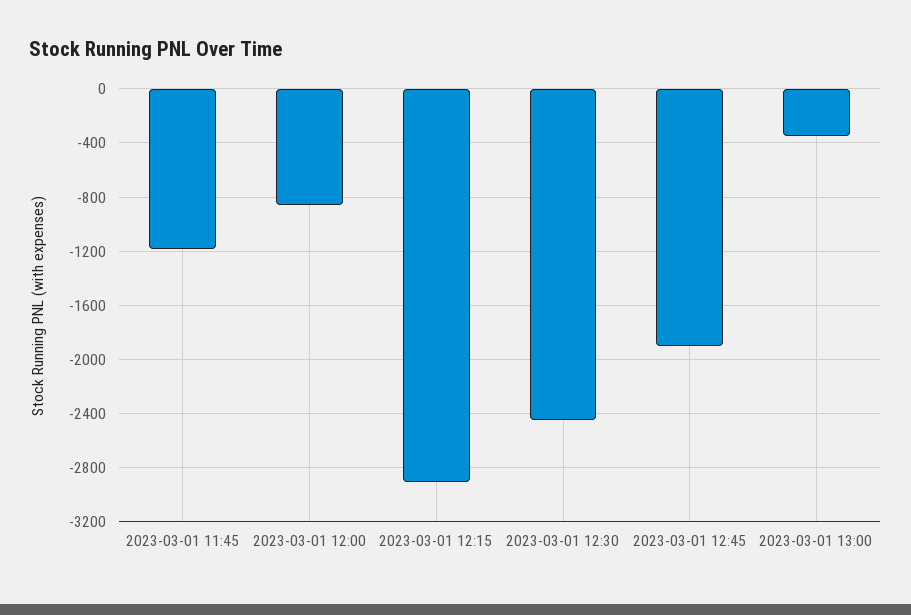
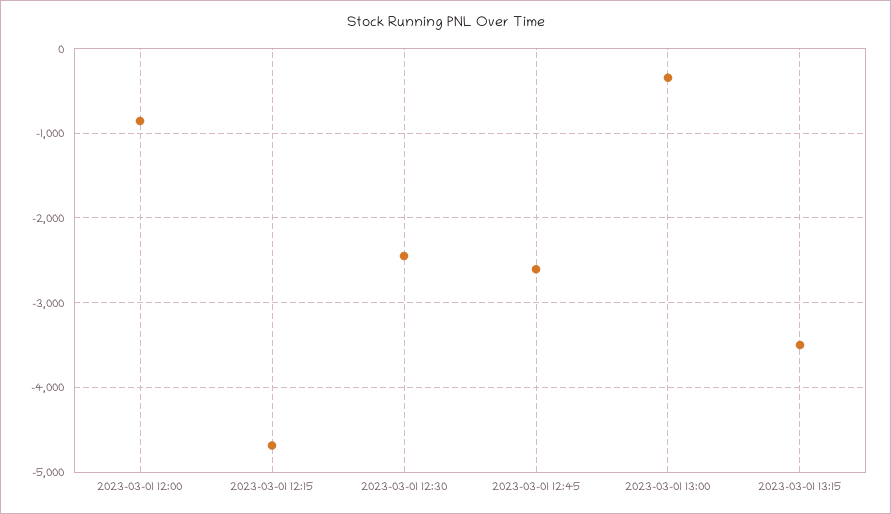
2023-03-01 11:45: -1200 -> none
2023-03-01 12:15: -2900 -> -4700
2023-03-01 12:45: -1900 -> -2600
2023-03-01 13:15: none -> -3500

